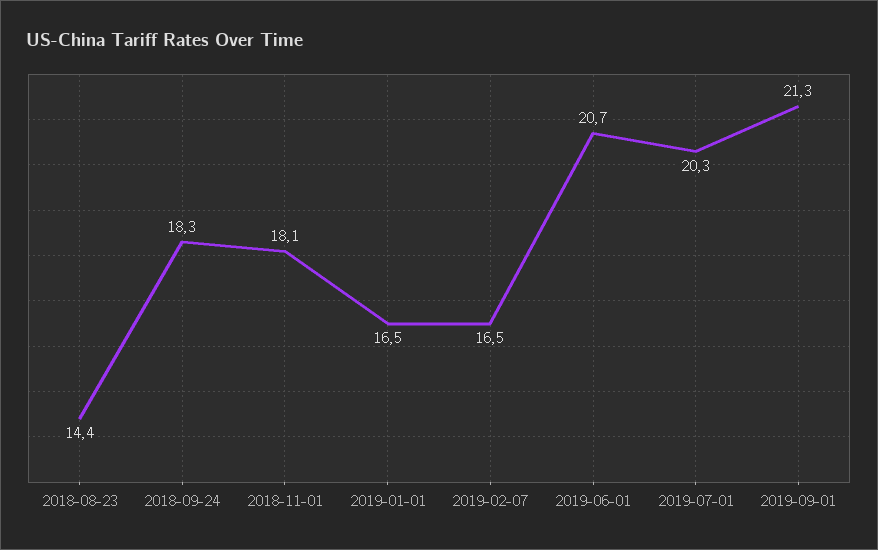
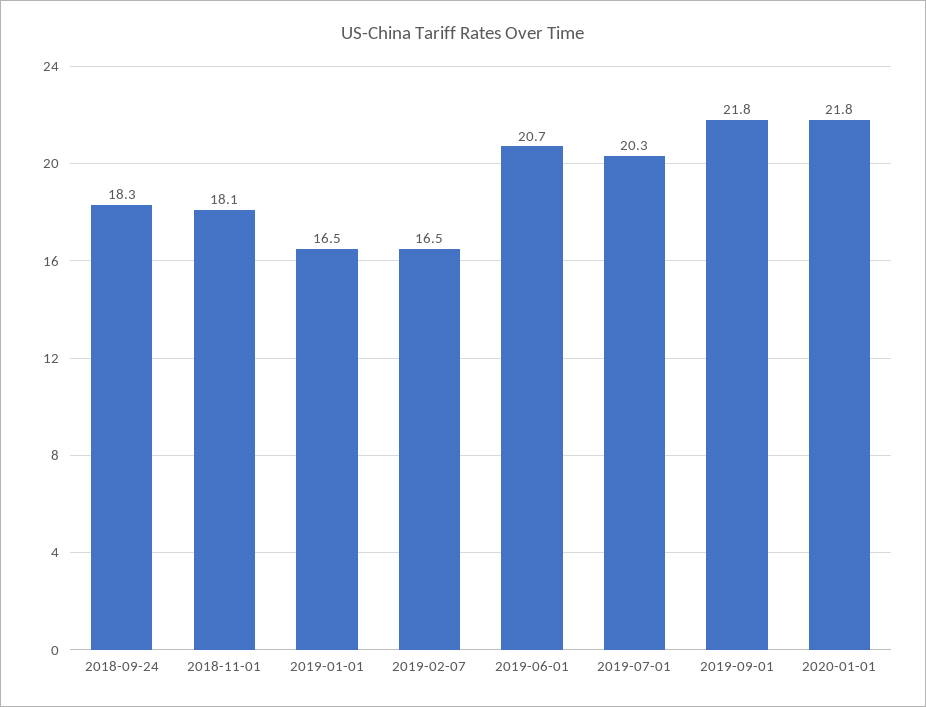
2018-08-23: 14.4 -> none
2019-09-01: 21.3 -> 21.8
2020-01-01: none -> 21.8

